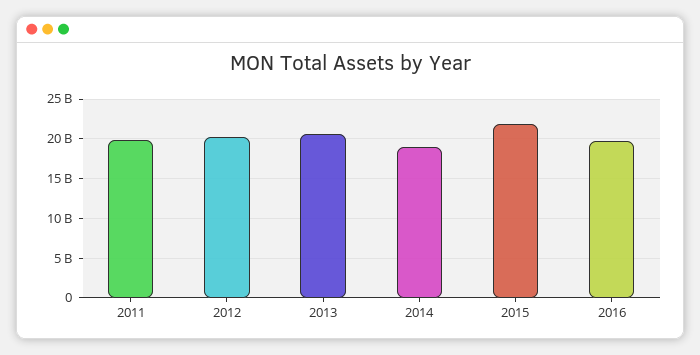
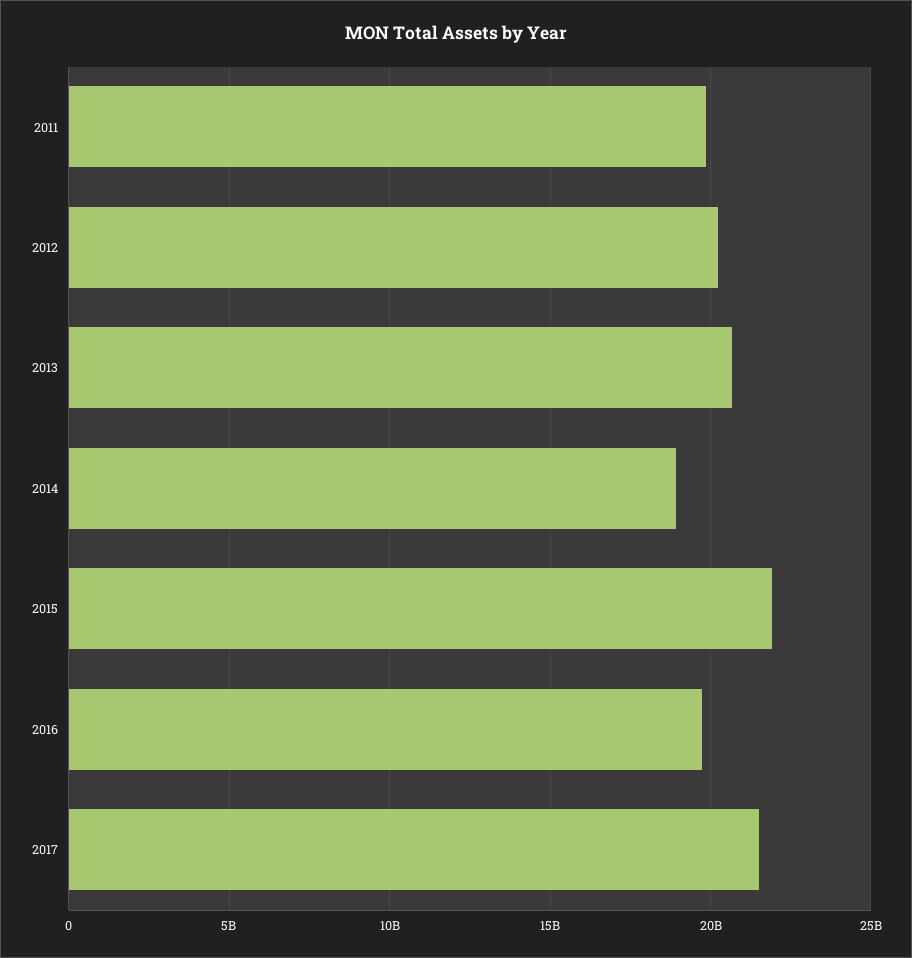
2017: none -> 21500000000

